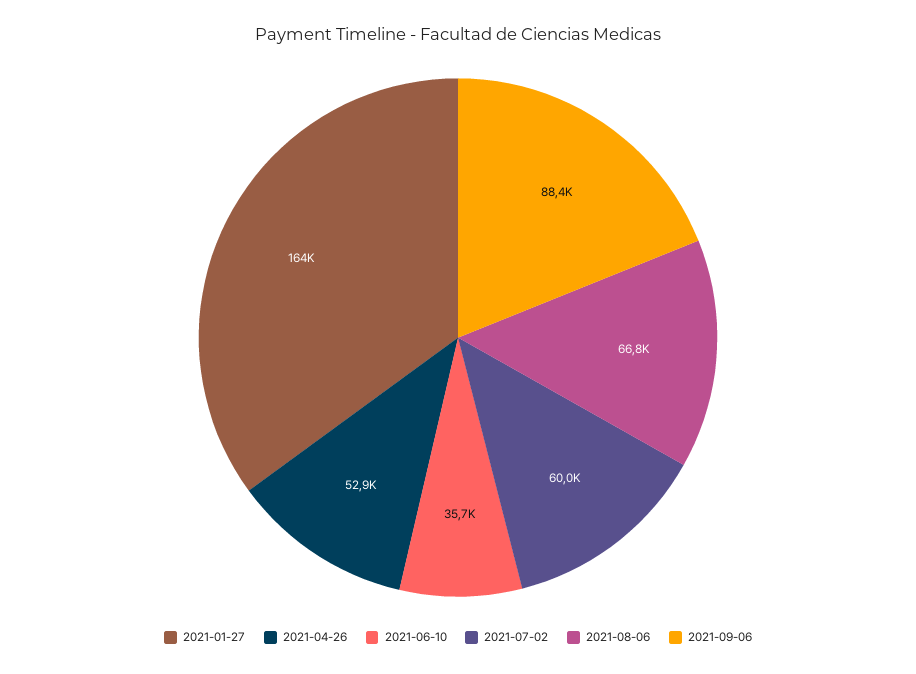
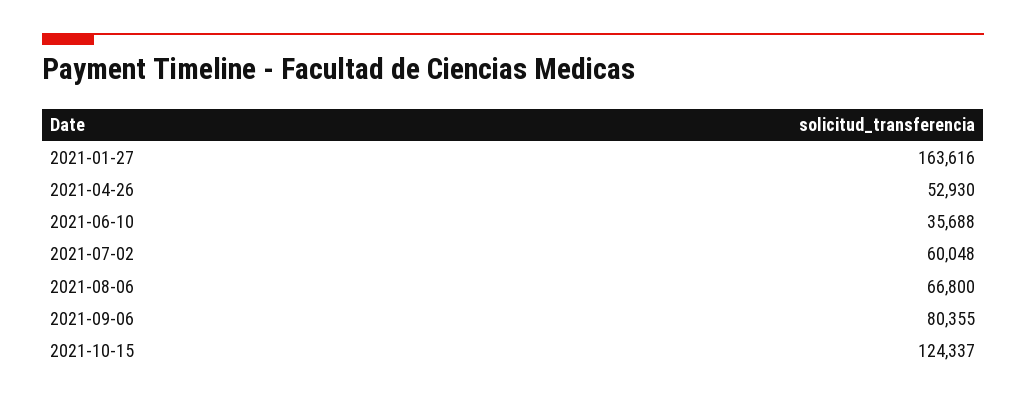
2021-09-06: 88400 -> 80355
2021-10-15: none -> 124337

